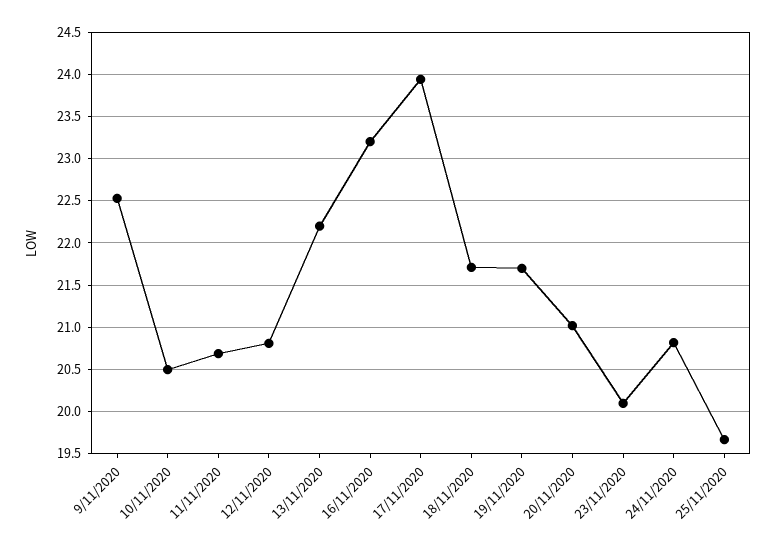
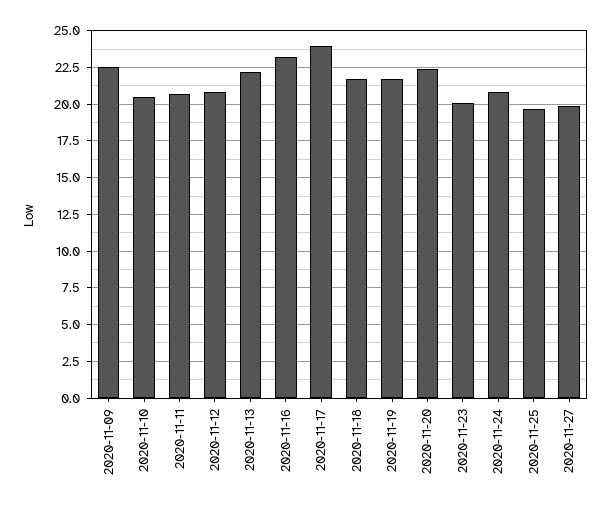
20/11/2020: 21 -> 22.5
2020-11-27: none -> 20

